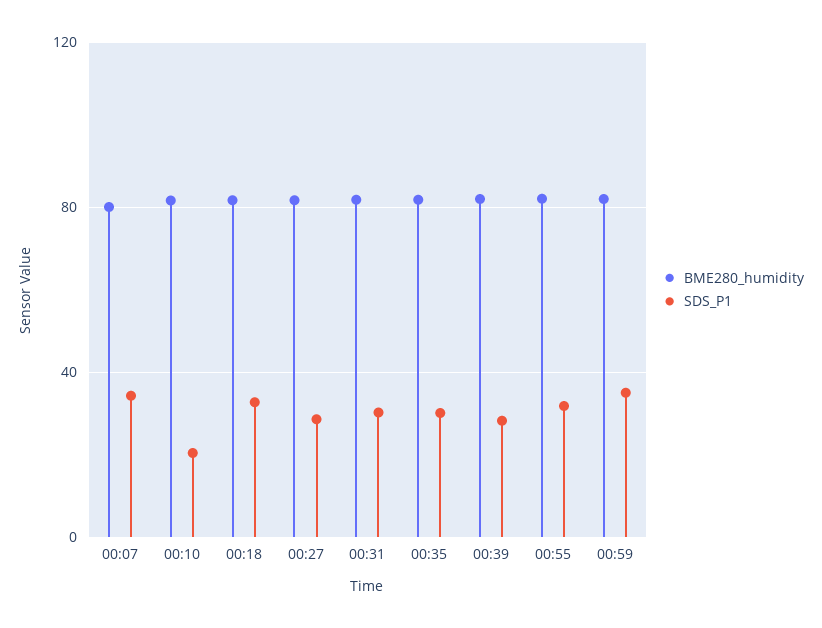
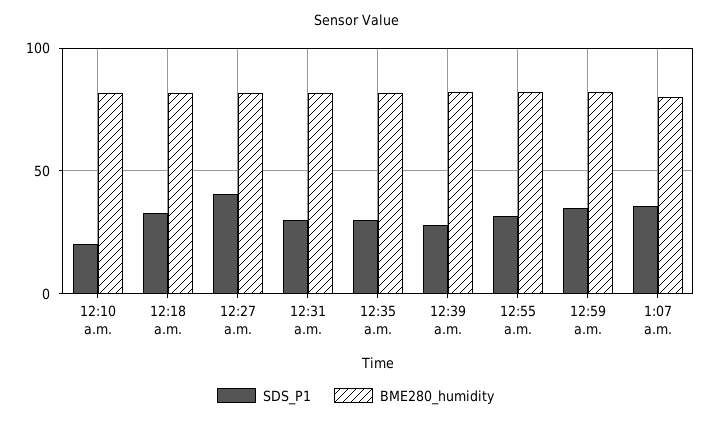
BME280_humidity, 00:07: 80 -> none
SDS_P1, 00:07: 35 -> none
SDS_P1, 00:27: 30 -> 40
SDS_P1, 1:07 a.m.: none -> 35
BME280_humidity, 1:07 a.m.: none -> 80

